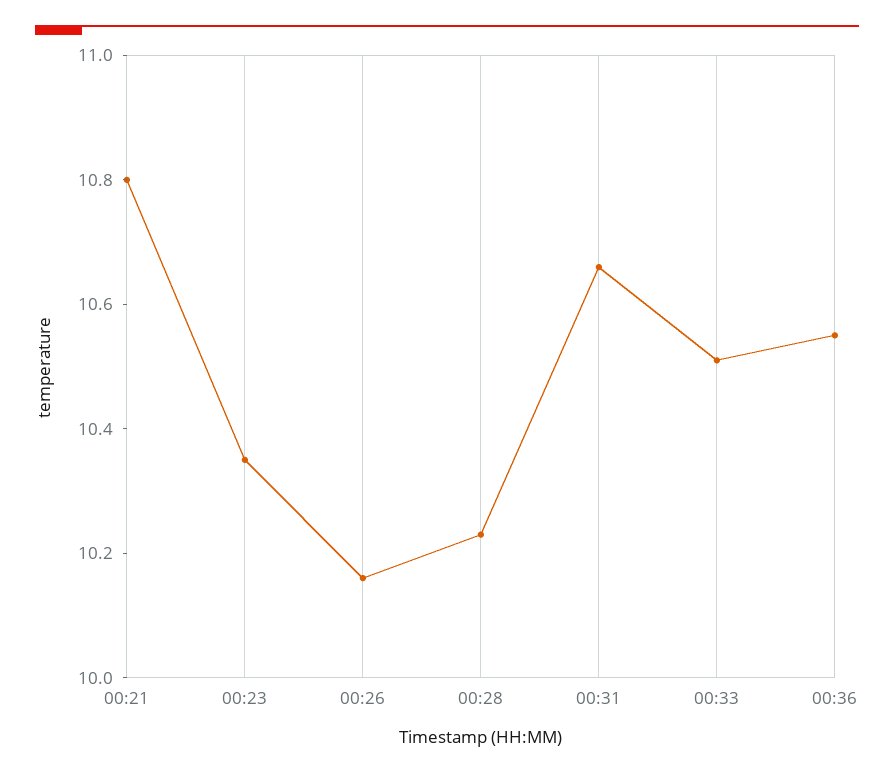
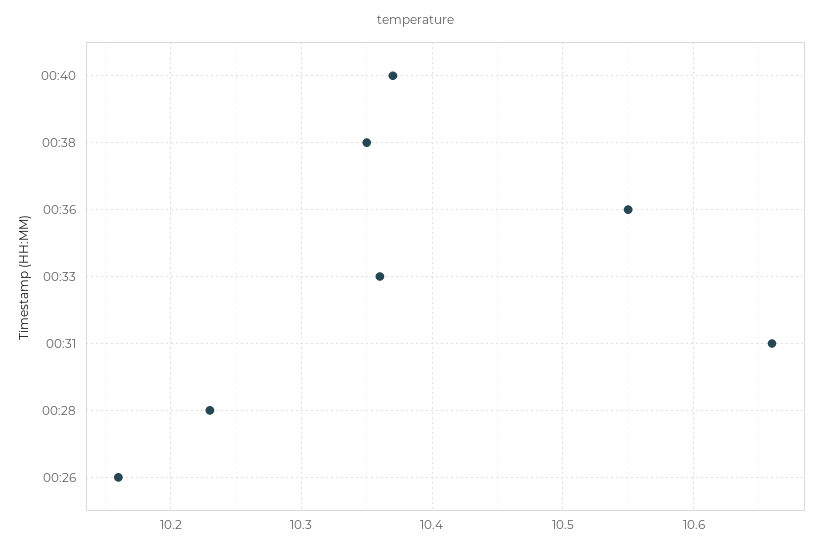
00:21: 10.8 -> none
00:23: 10.35 -> none
00:33: 10.5 -> 10.36
00:40: none -> 10.37
00:38: none -> 10.35

